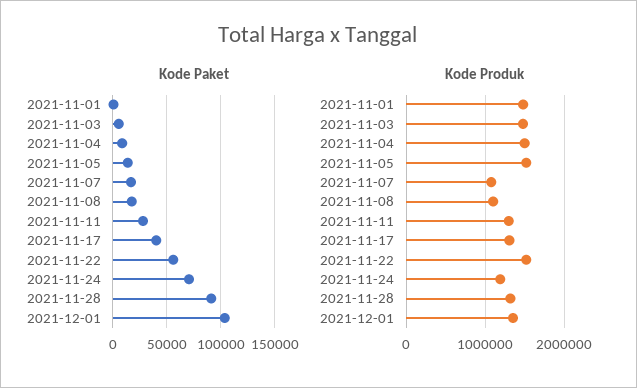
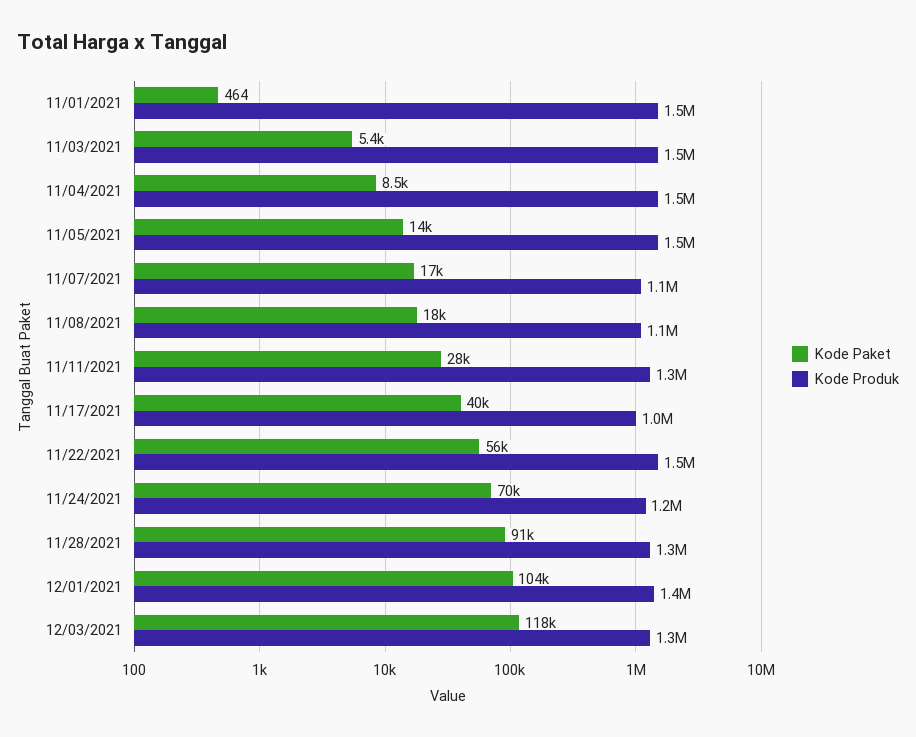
Kode Produk, 2021-11-17: 1300000 -> 1000000
Kode Paket, 12/03/2021: none -> 118000
Kode Produk, 12/03/2021: none -> 1300000

